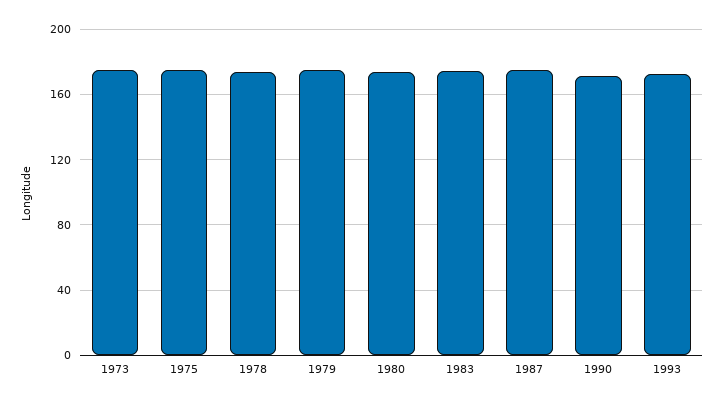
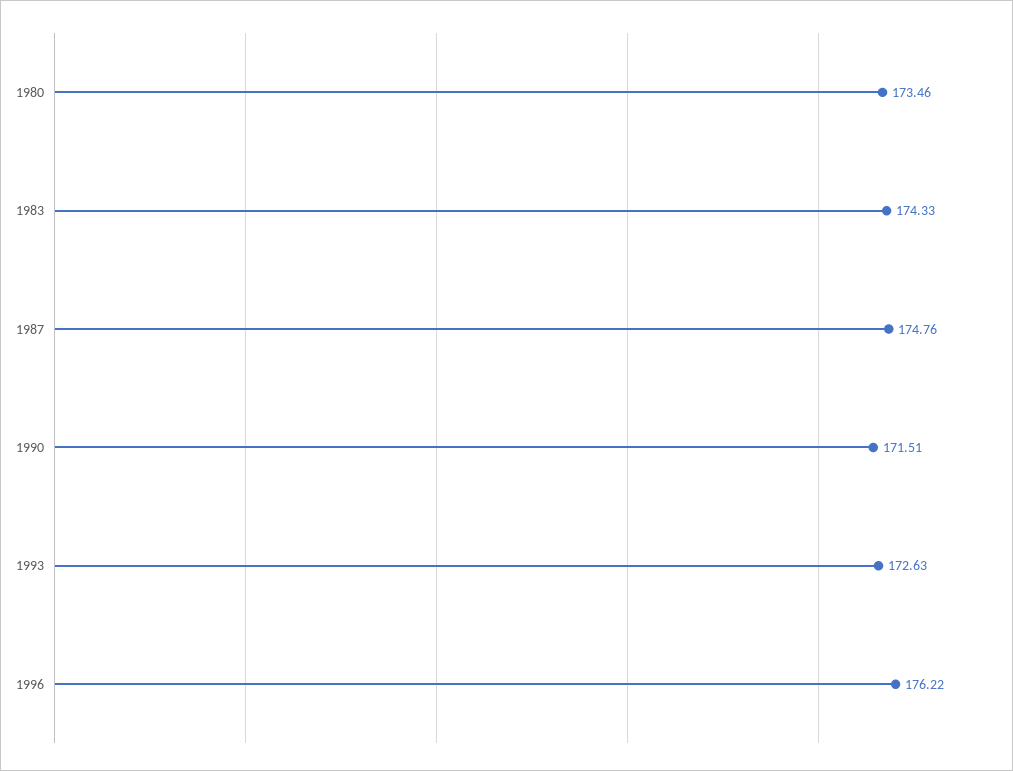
1973: 175 -> none
1975: 175 -> none
1978: 175 -> none
1979: 175 -> none
1996: none -> 176.22

